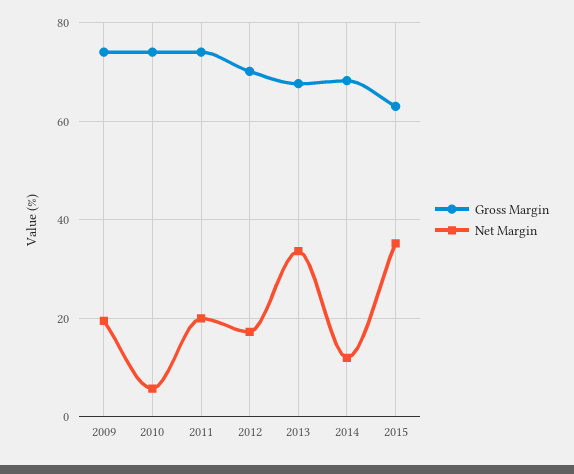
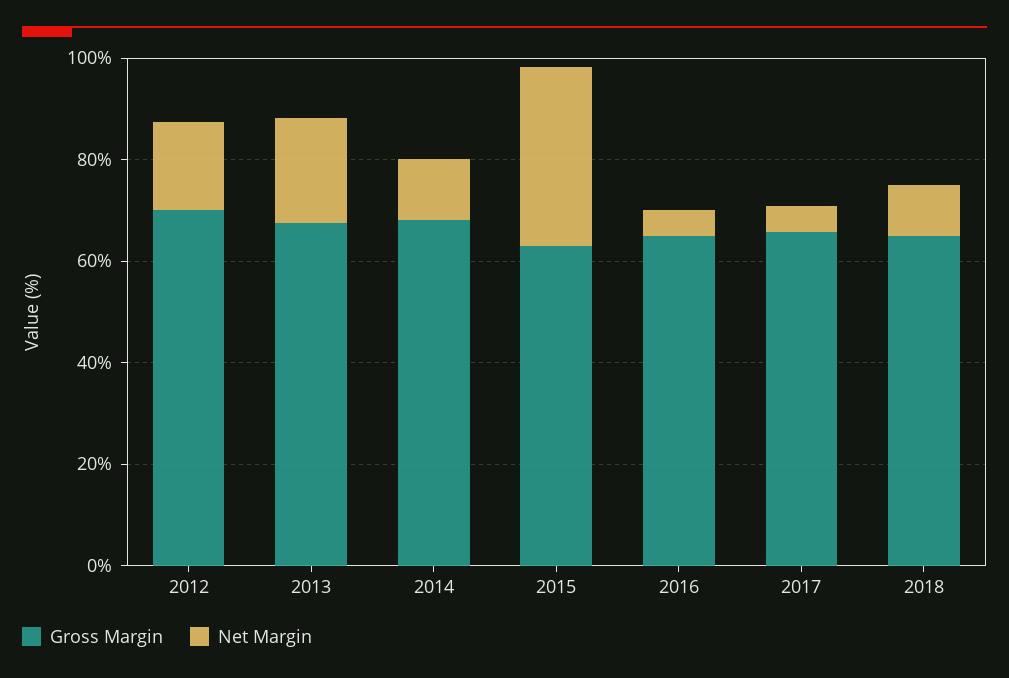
Gross Margin, 2009: 74 -> none
Net Margin, 2009: 20 -> none
Gross Margin, 2010: 74 -> none
Net Margin, 2010: 6 -> none
Gross Margin, 2011: 74 -> none
Net Margin, 2011: 20 -> none
Net Margin, 2013: 34 -> 20
Gross Margin, 2016: none -> 65
Net Margin, 2016: none -> 5
Gross Margin, 2017: none -> 65
Net Margin, 2017: none -> 5
Gross Margin, 2018: none -> 65
Net Margin, 2018: none -> 10

